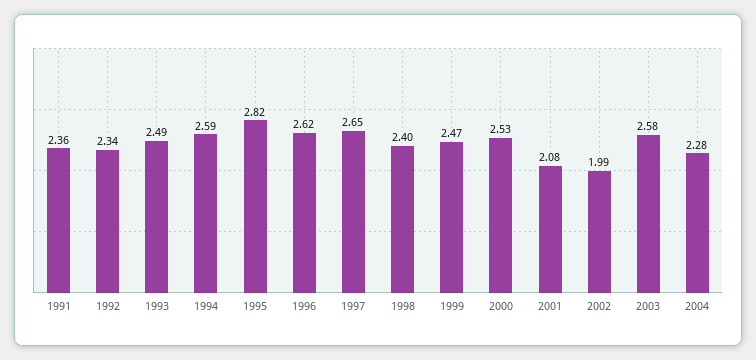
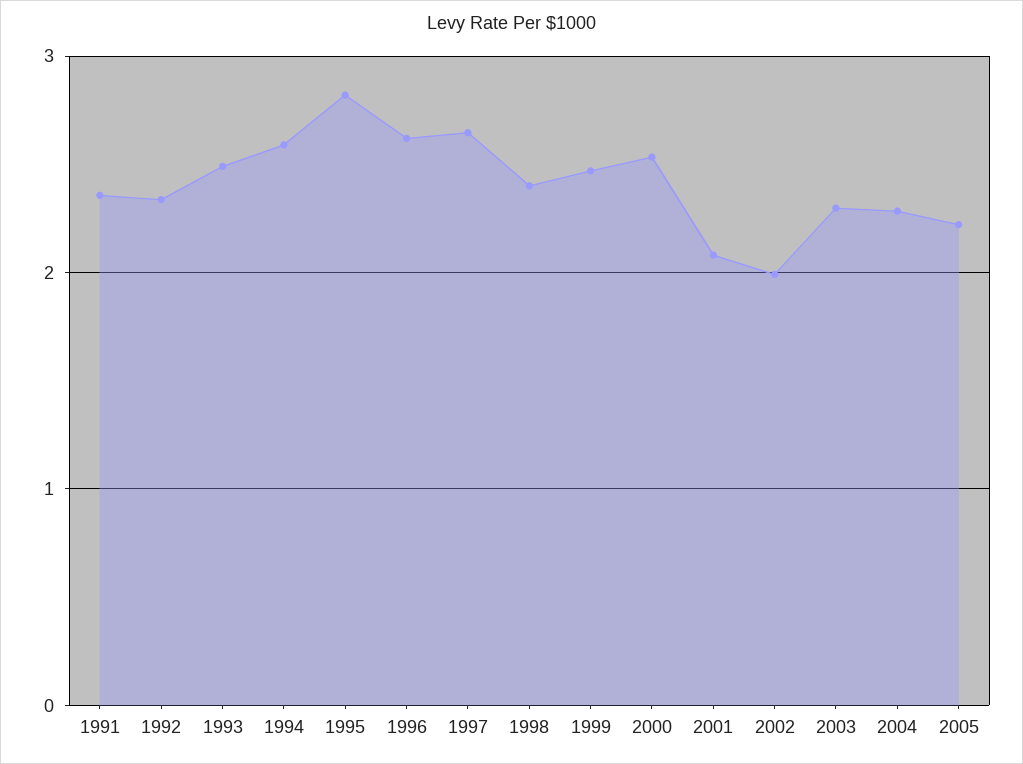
2003: 2.58 -> 2.3
2005: none -> 2.2

